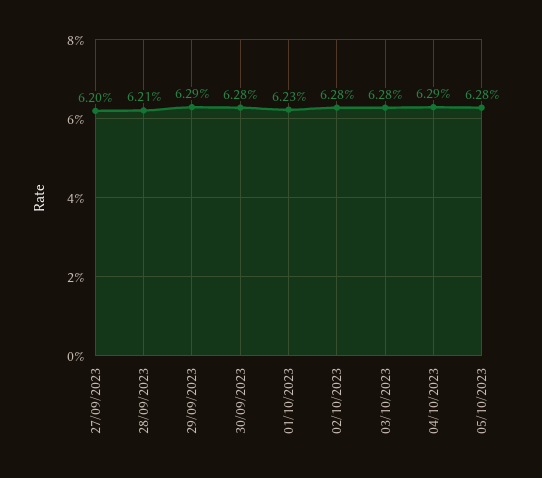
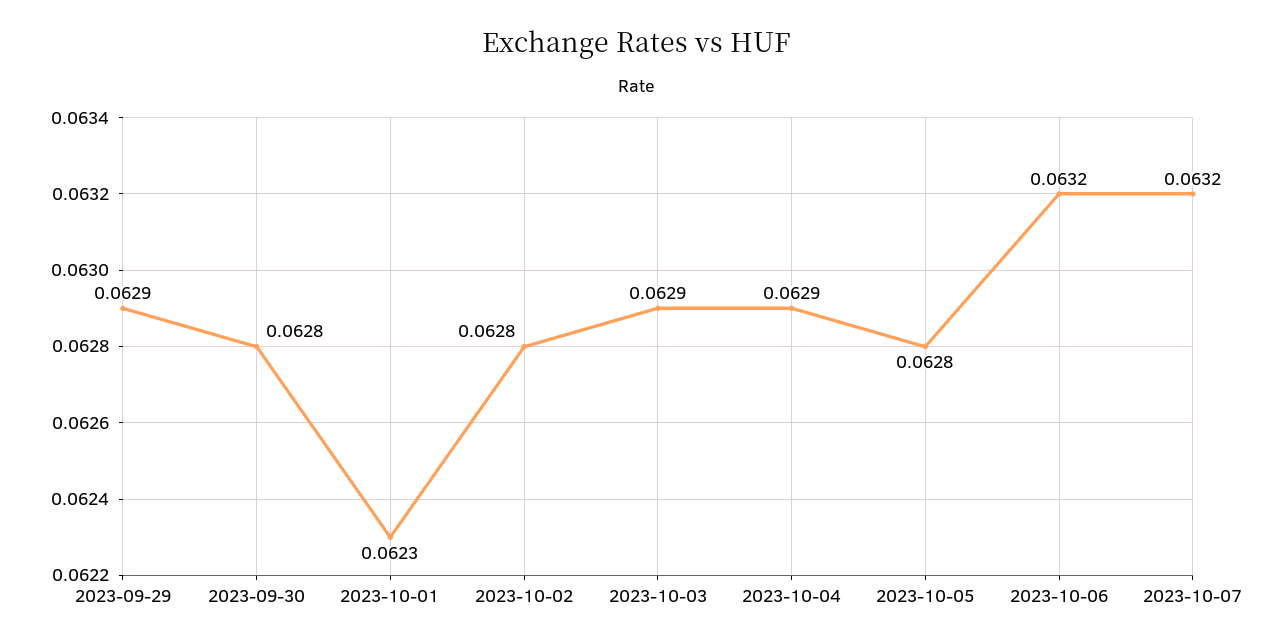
27/09/2023: 0.062 -> none
28/09/2023: 0.0621 -> none
03/10/2023: 0.0628 -> 0.0629
2023-10-06: none -> 0.0632
2023-10-07: none -> 0.0632

